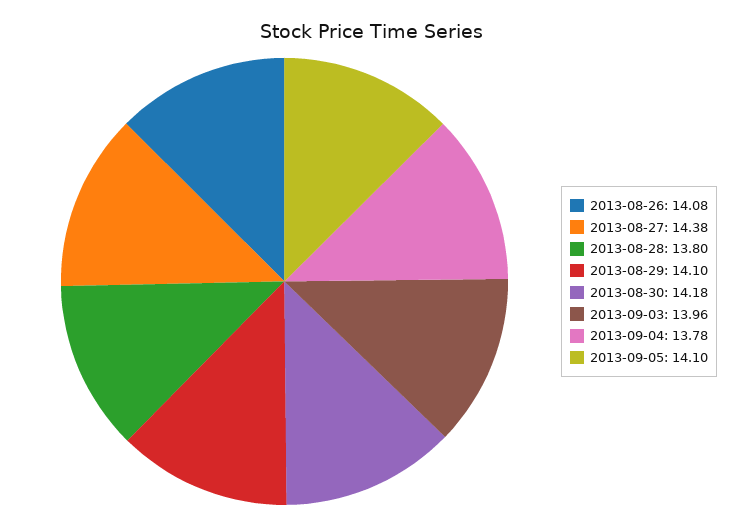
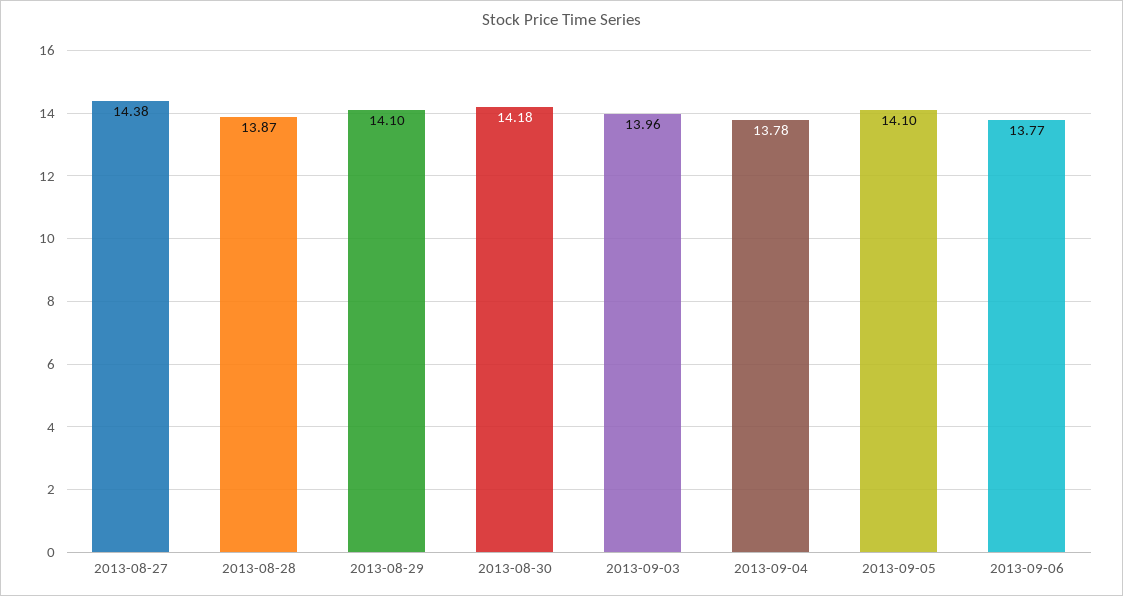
2013-08-26: 14.08 -> none
2013-08-28: 13.8 -> 13.87
2013-09-06: none -> 13.77

